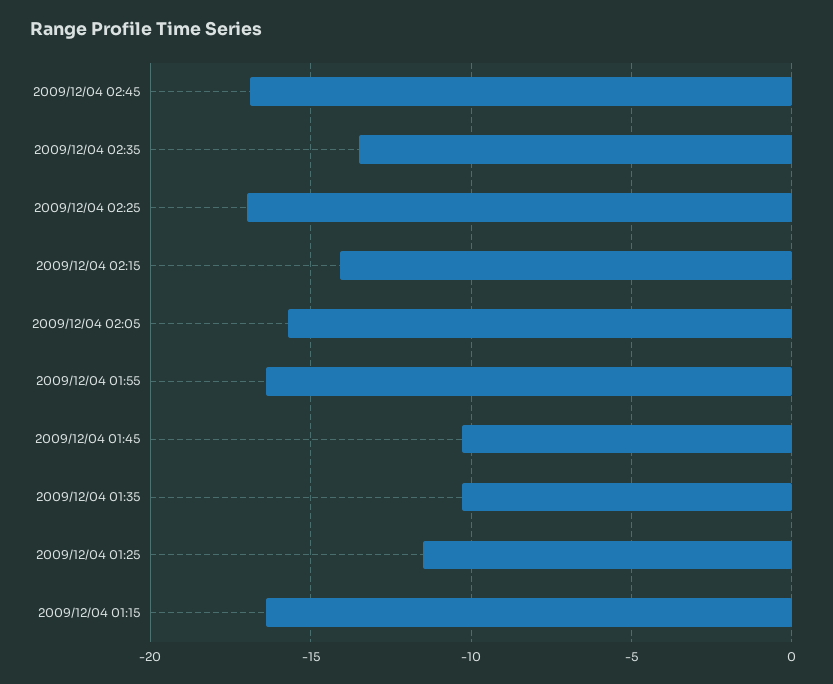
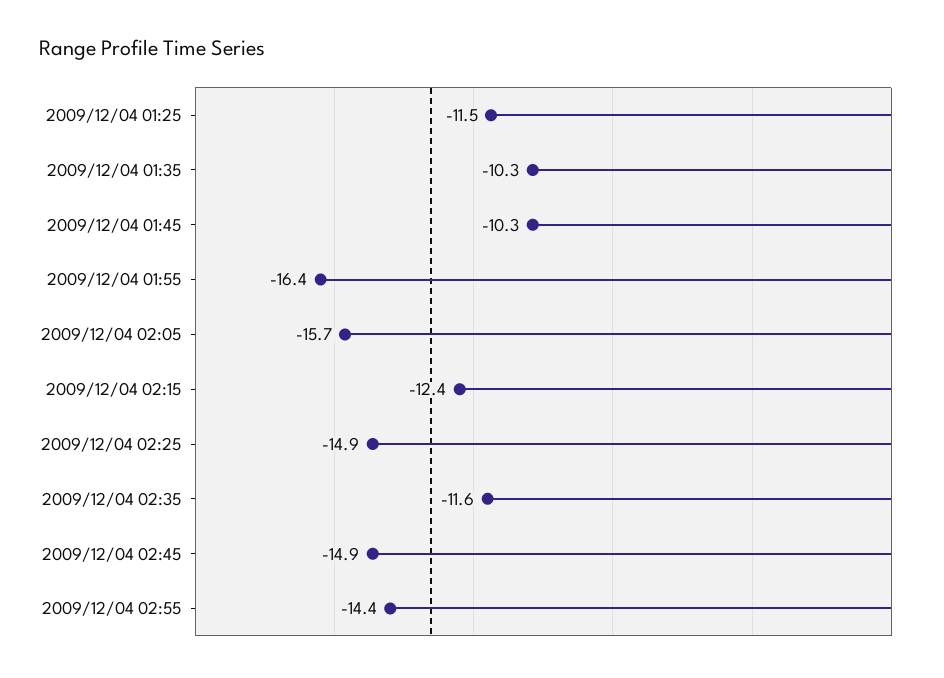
2009/12/04 02:45: -17 -> -14.9
2009/12/04 02:35: -13.5 -> -11.6
2009/12/04 02:25: -17 -> -14.9
2009/12/04 02:15: -14 -> -12.4
2009/12/04 01:15: -16.5 -> none
2009/12/04 02:55: none -> -14.4

